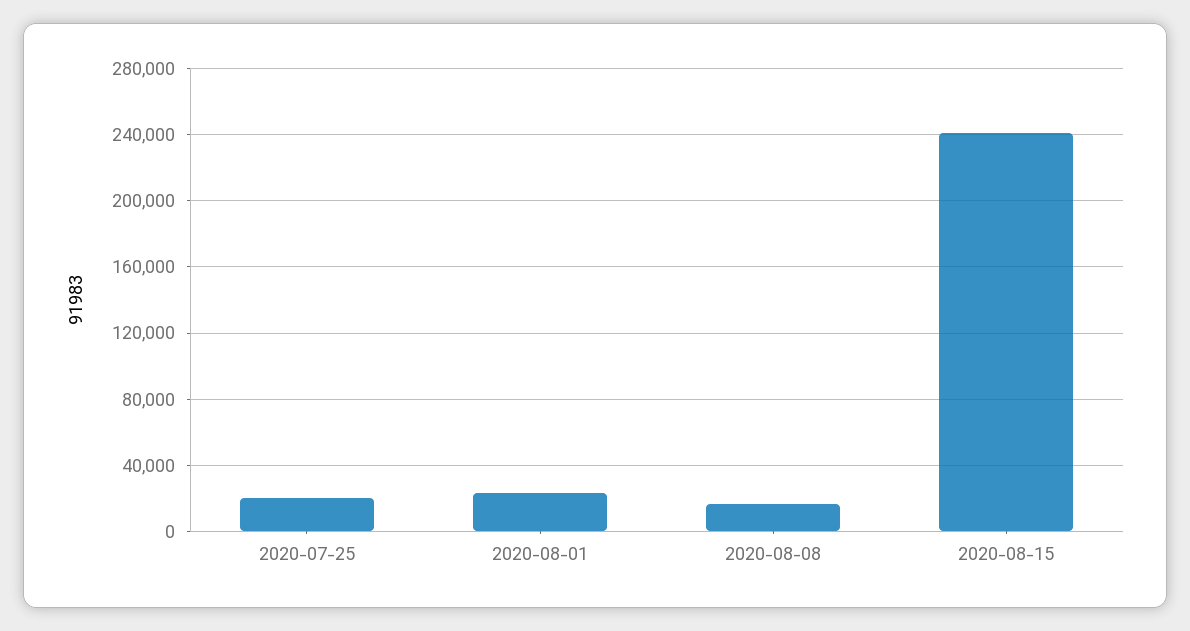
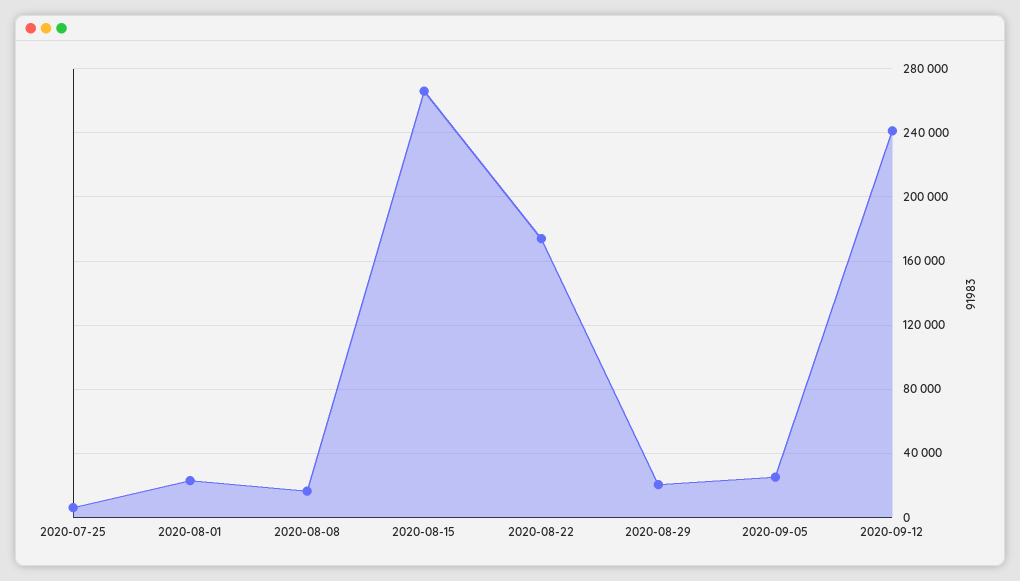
2020-07-25: 20000 -> 5000
2020-08-15: 240000 -> 265000
2020-08-22: none -> 175000
2020-08-29: none -> 20000
2020-09-05: none -> 25000
2020-09-12: none -> 240000

